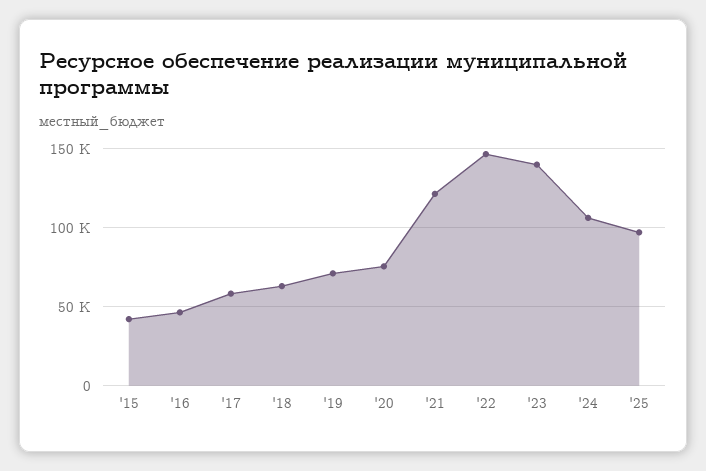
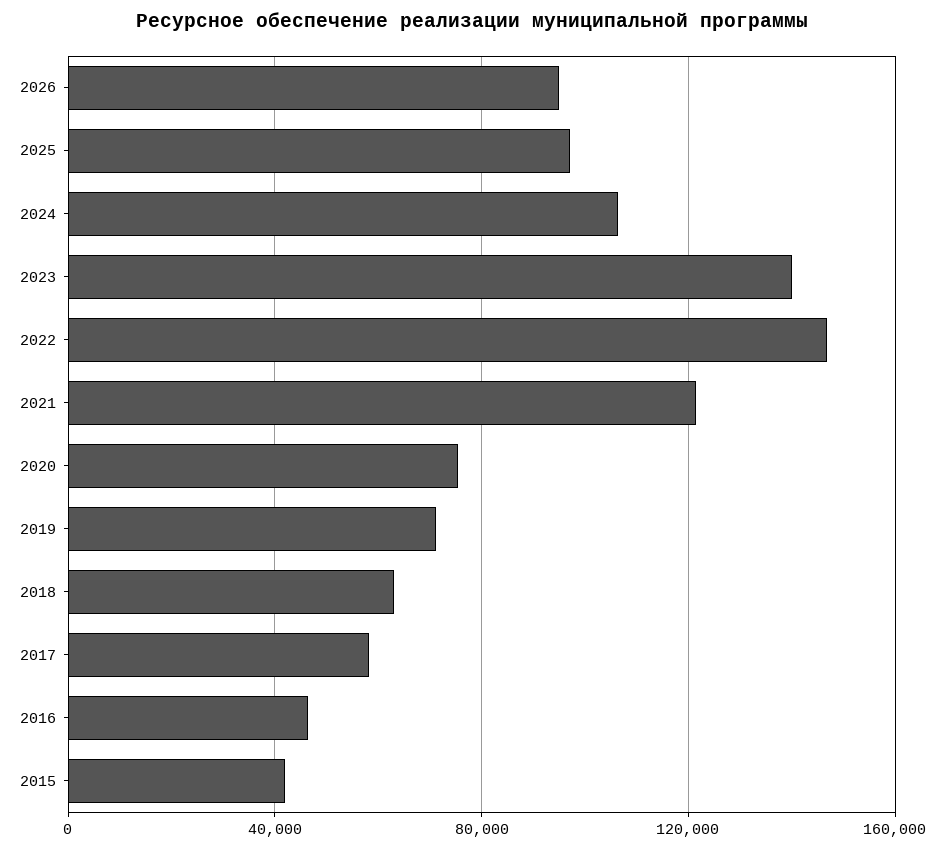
2026: none -> 95000

